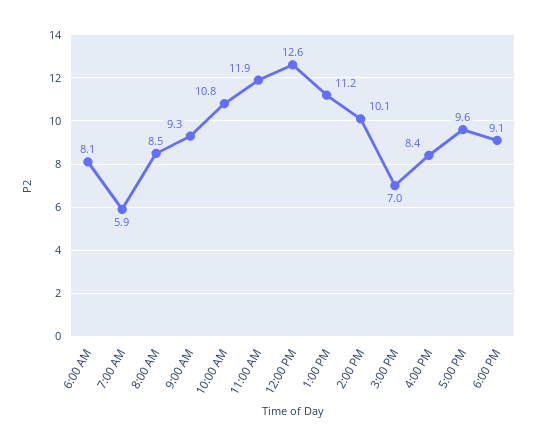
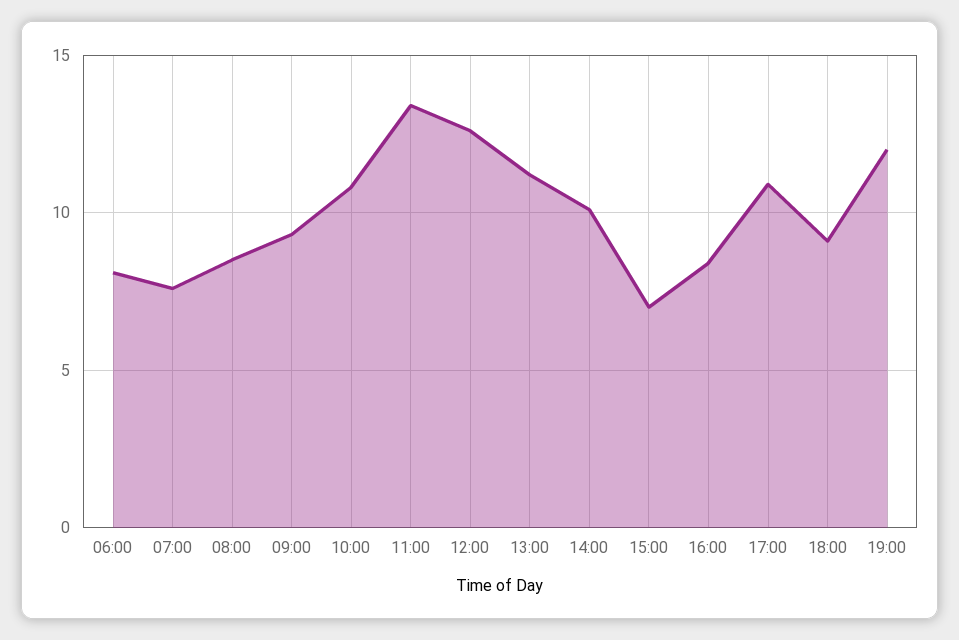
7:00 AM: 5.9 -> 7.5
11:00 AM: 11.9 -> 13.5
5:00 PM: 9.6 -> 11
19:00: none -> 12

